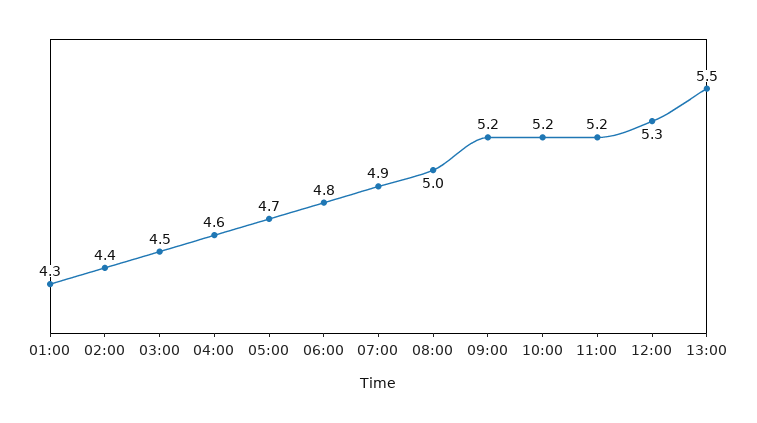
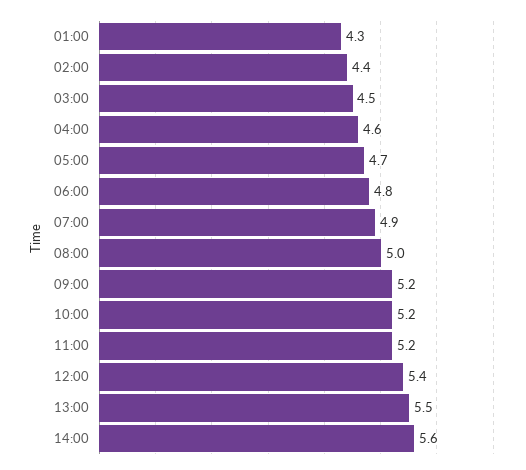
12:00: 5.3 -> 5.4
14:00: none -> 5.6

